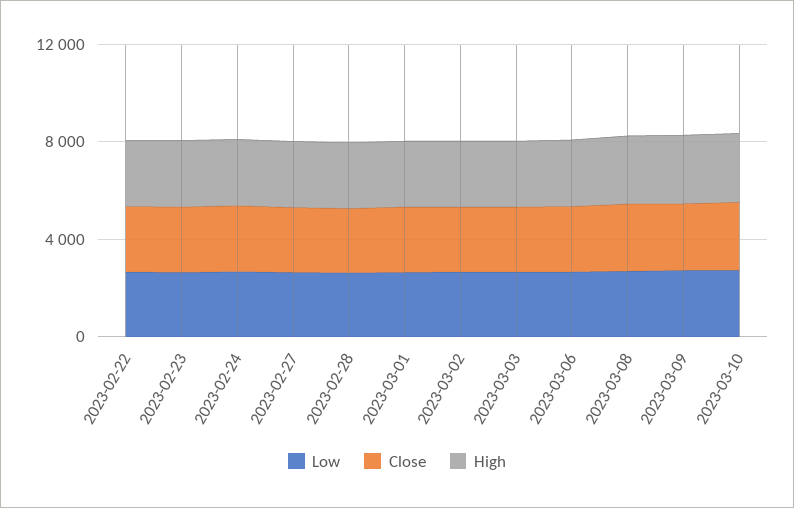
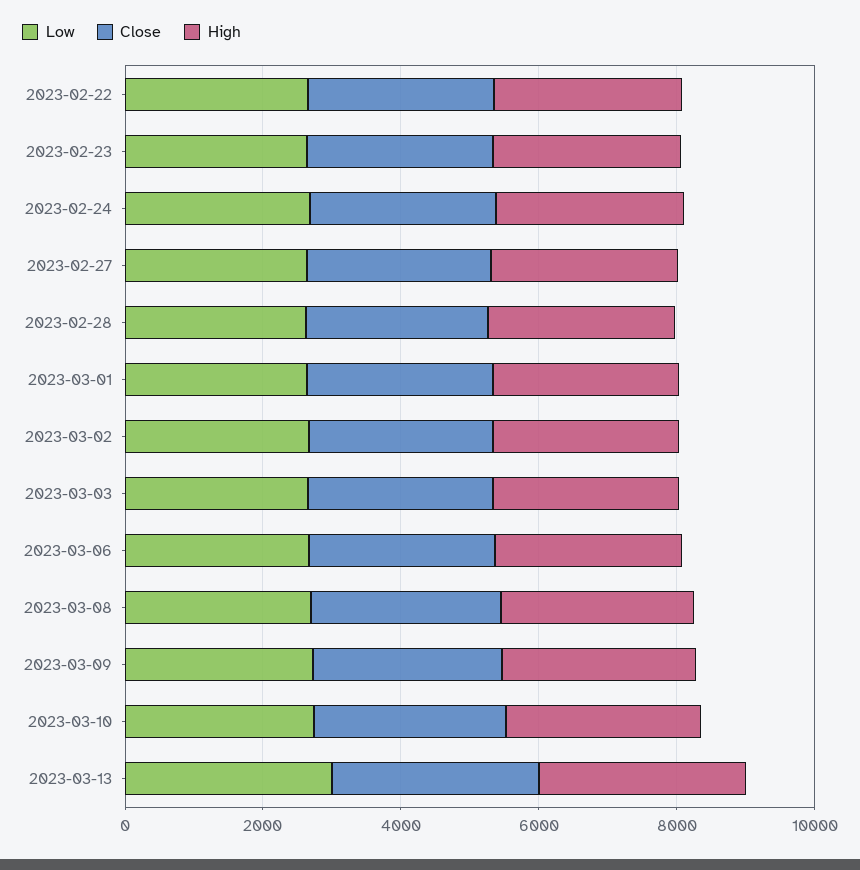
Low, 2023-03-13: none -> 3000
Close, 2023-03-13: none -> 3000
High, 2023-03-13: none -> 3000

